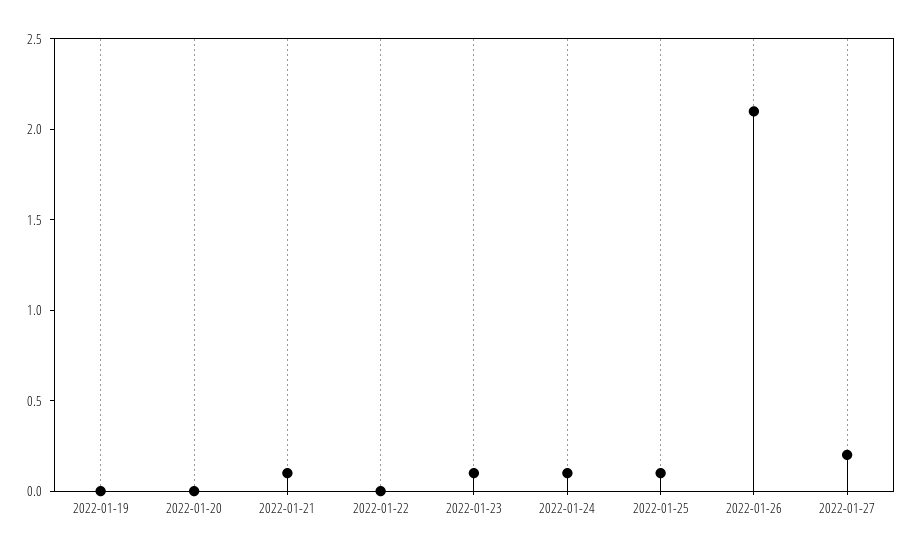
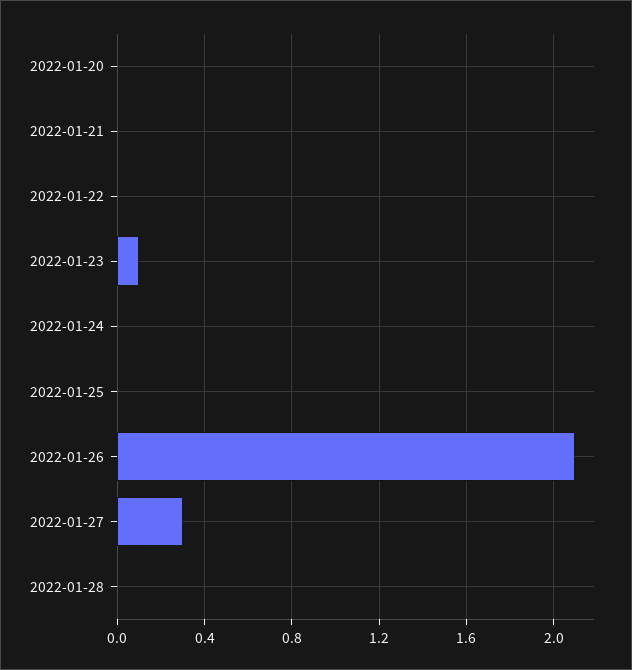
2022-01-19: 0 -> none
2022-01-21: 0.1 -> 0
2022-01-24: 0.1 -> 0
2022-01-25: 0.1 -> 0
2022-01-27: 0.2 -> 0.3
2022-01-28: none -> 0

